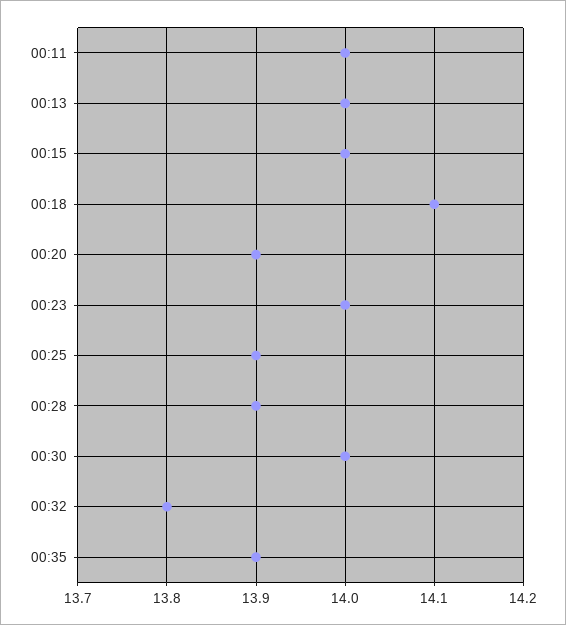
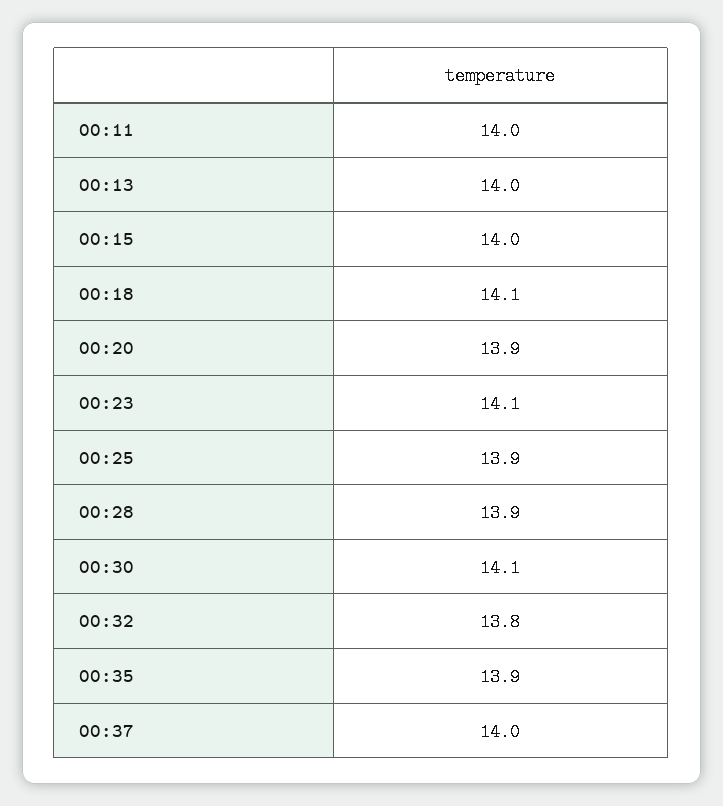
00:23: 14 -> 14.1
00:30: 14 -> 14.1
00:37: none -> 14

